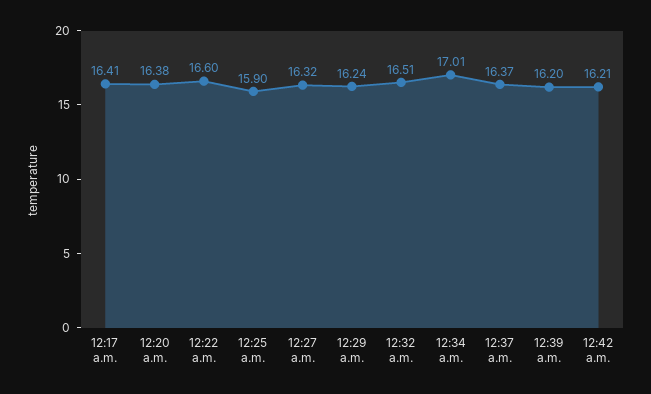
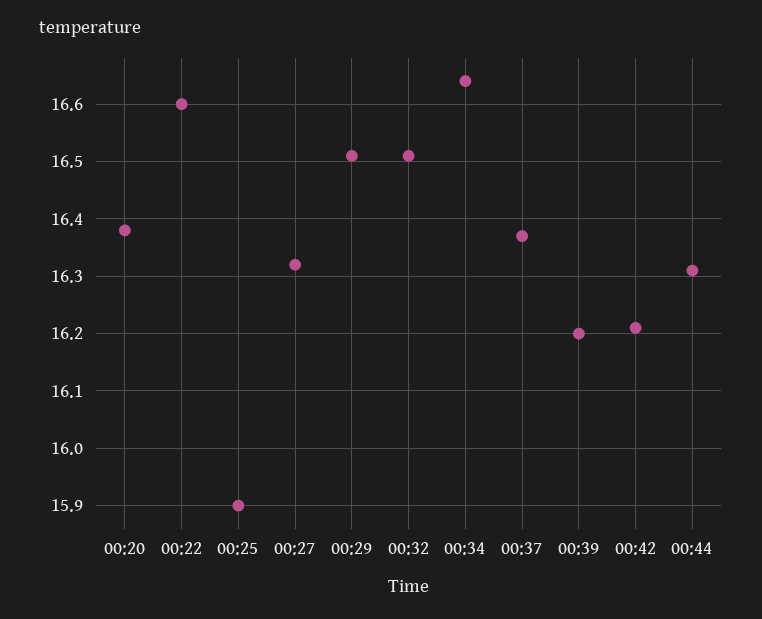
12:17 a.m.: 16.41 -> none
12:29 a.m.: 16.24 -> 16.5
12:34 a.m.: 17.01 -> 16.65
00:44: none -> 16.3

